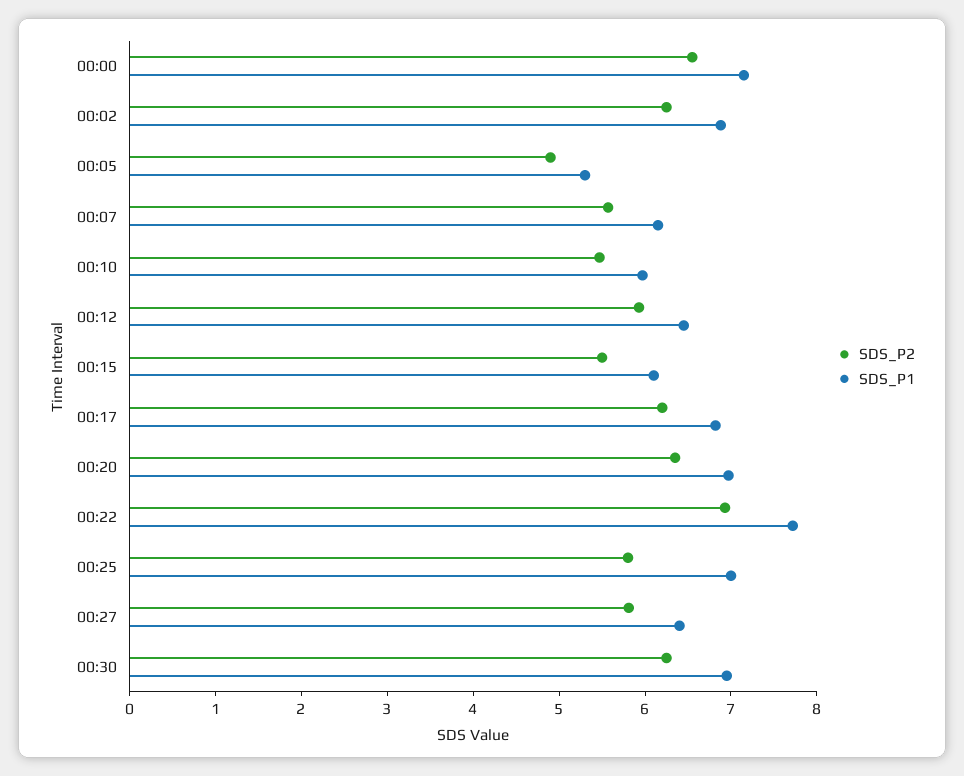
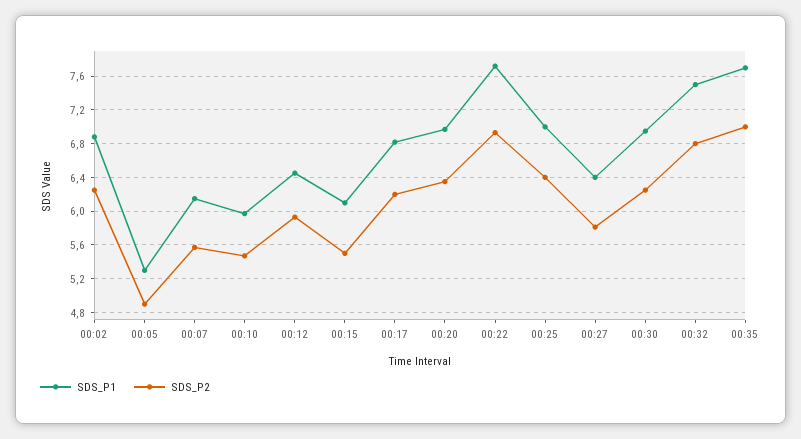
SDS_P2, 00:00: 6.6 -> none
SDS_P1, 00:00: 7.2 -> none
SDS_P2, 00:25: 5.8 -> 6.4
SDS_P1, 00:32: none -> 7.5
SDS_P2, 00:32: none -> 6.8
SDS_P1, 00:35: none -> 7.7
SDS_P2, 00:35: none -> 7

